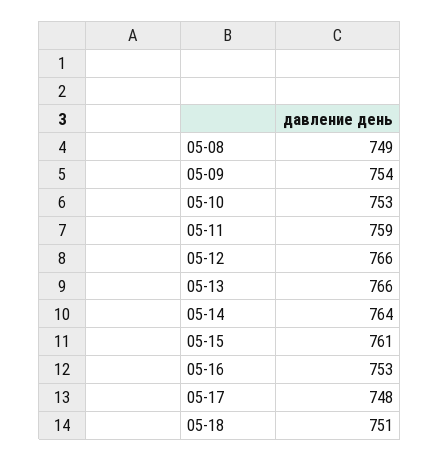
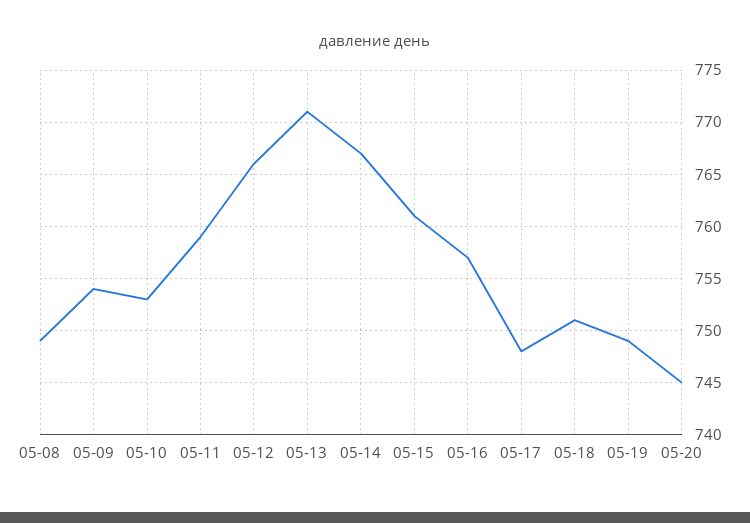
05-13: 766 -> 771
05-14: 764 -> 767
05-16: 753 -> 757
05-19: none -> 749
05-20: none -> 745

